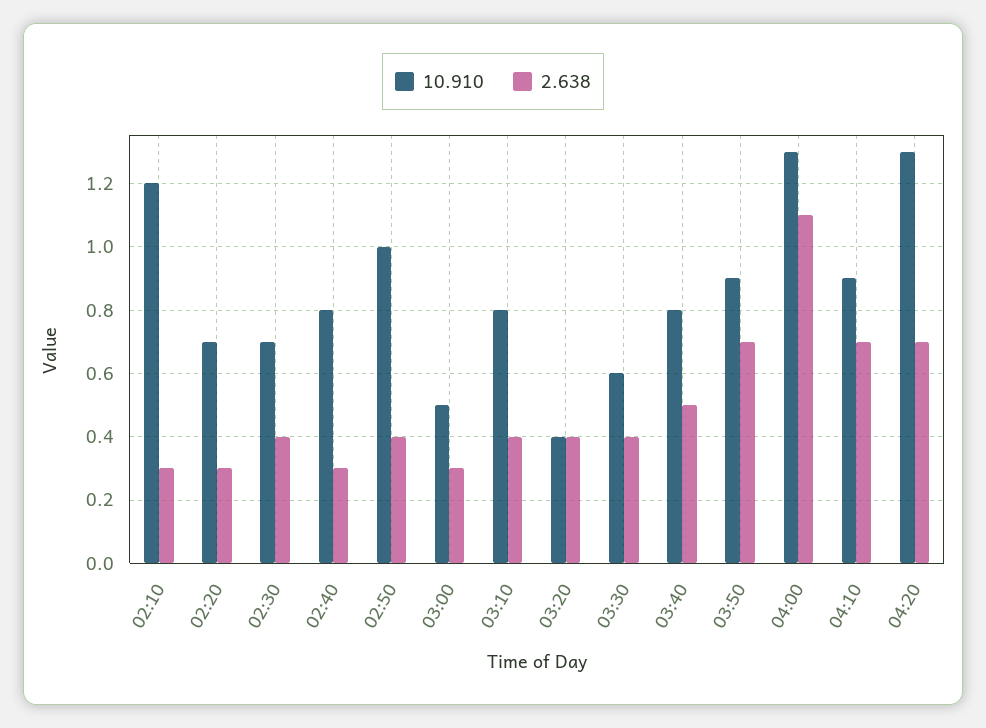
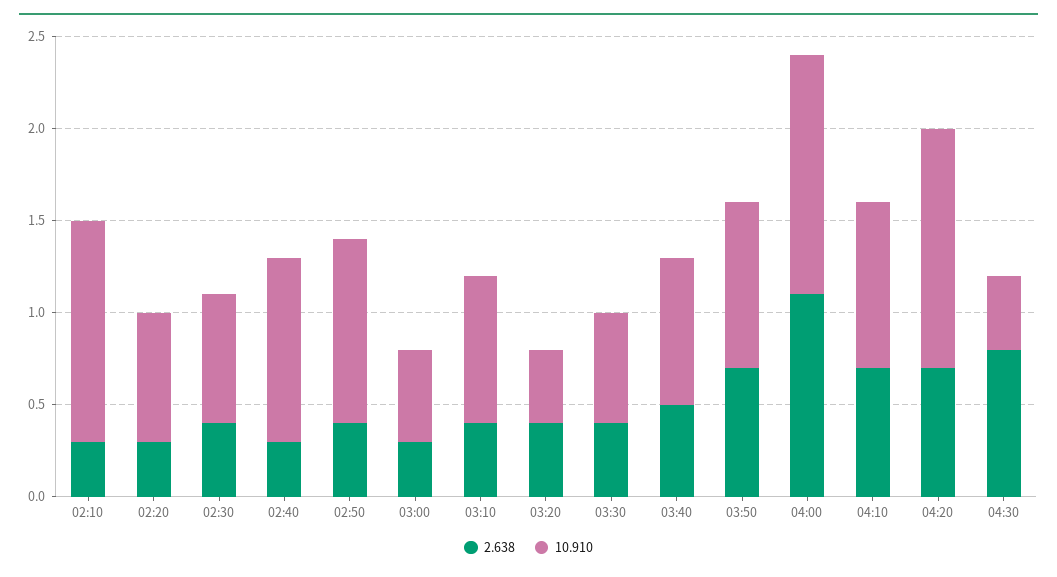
10.910, 02:40: 0.8 -> 1
2.638, 04:30: none -> 0.8
10.910, 04:30: none -> 0.4

